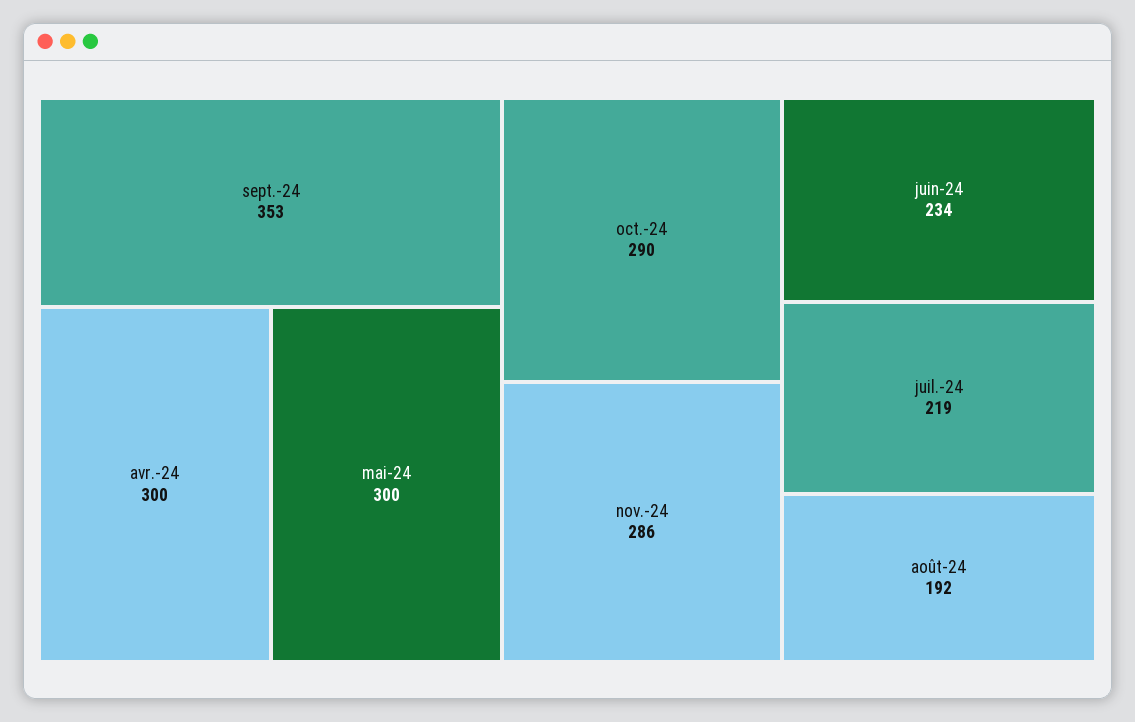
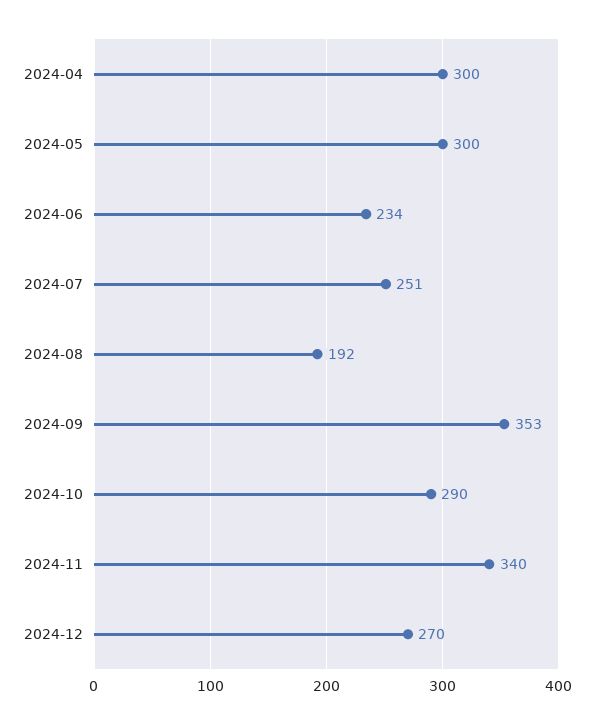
nov.-24: 286 -> 340
juil.-24: 219 -> 251
2024-12: none -> 270

